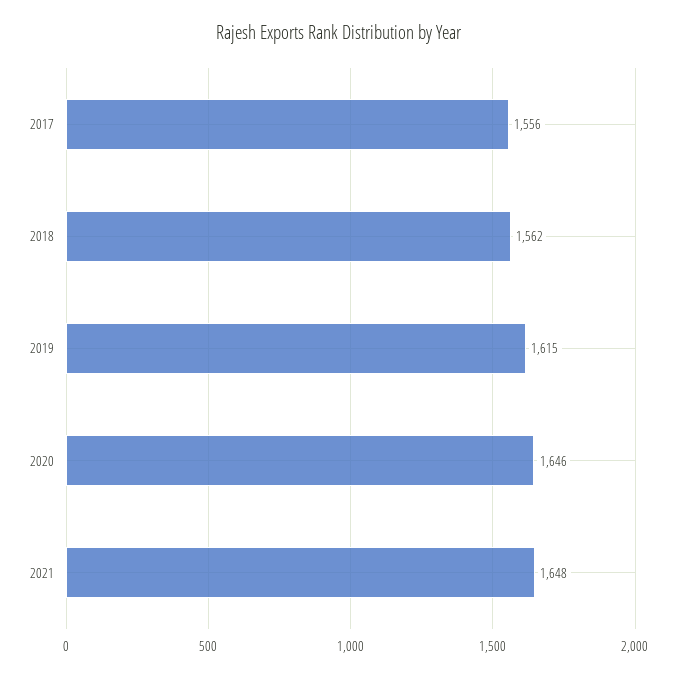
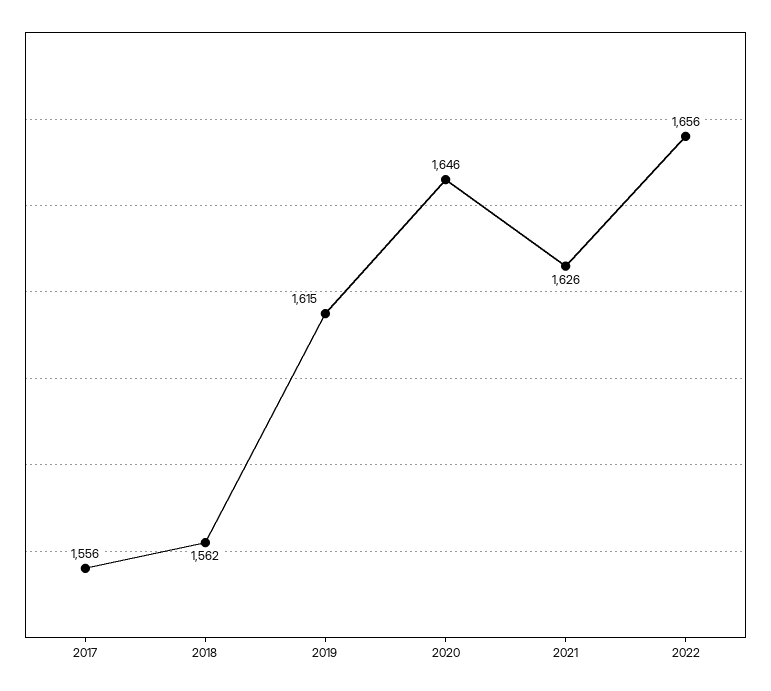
2021: 1648 -> 1626
2022: none -> 1656

